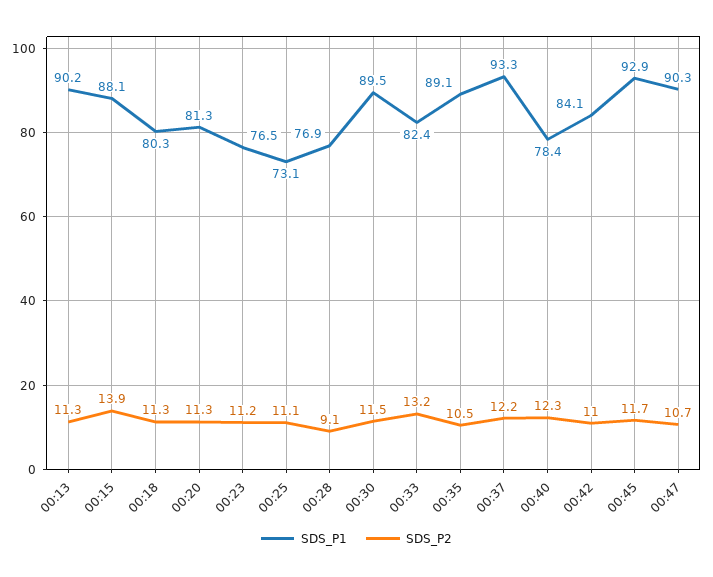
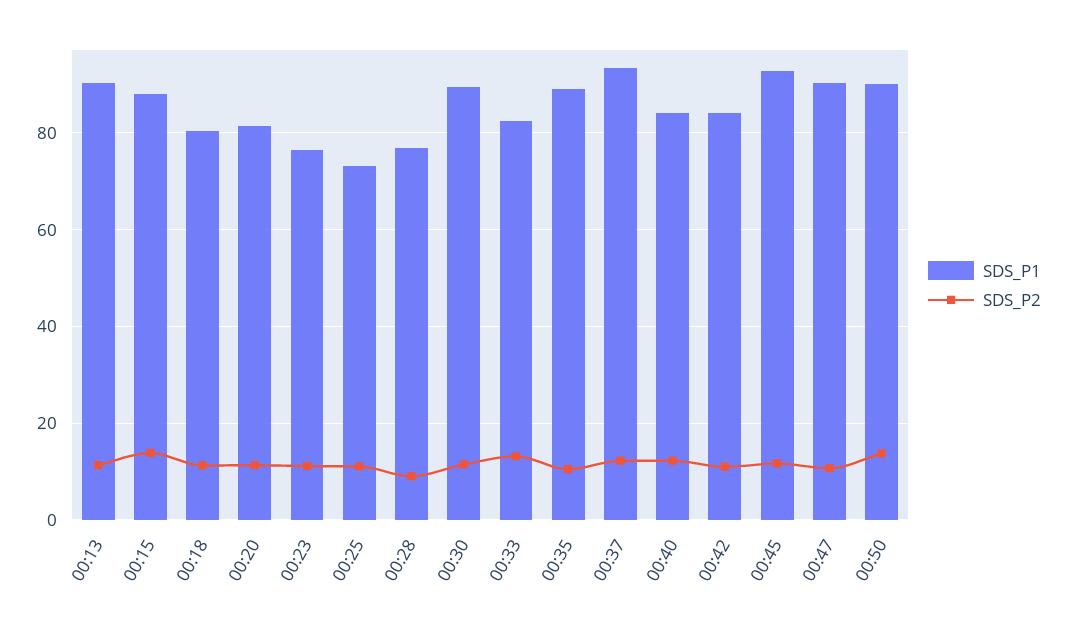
SDS_P1, 00:40: 78.4 -> 84
SDS_P1, 00:50: none -> 90
SDS_P2, 00:50: none -> 14

